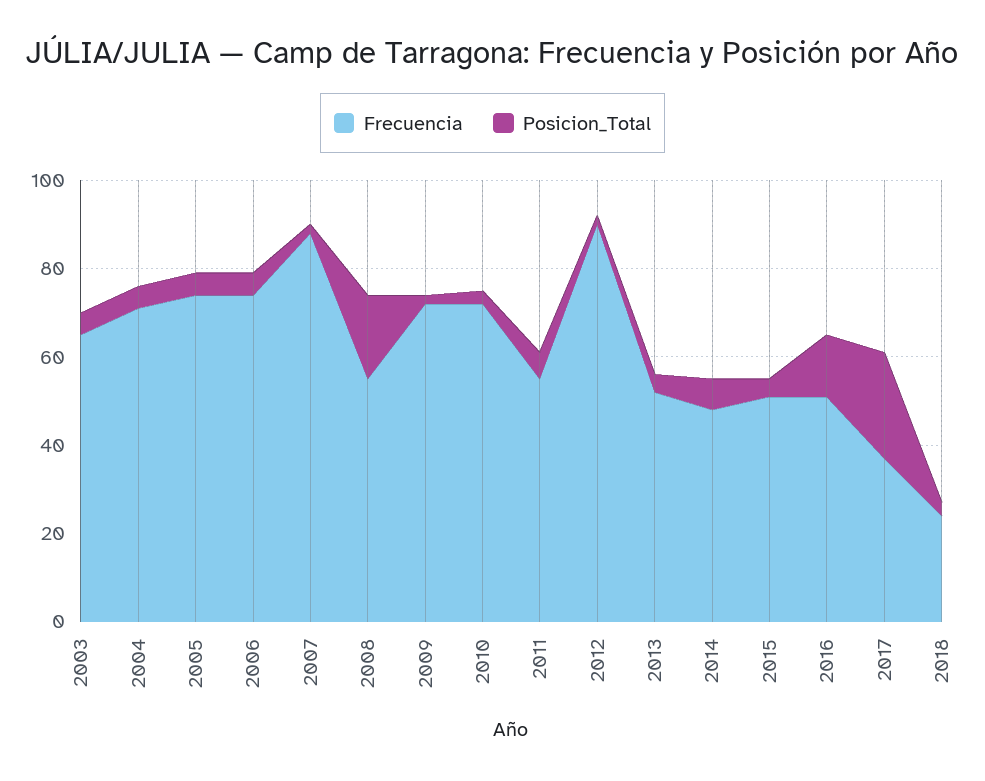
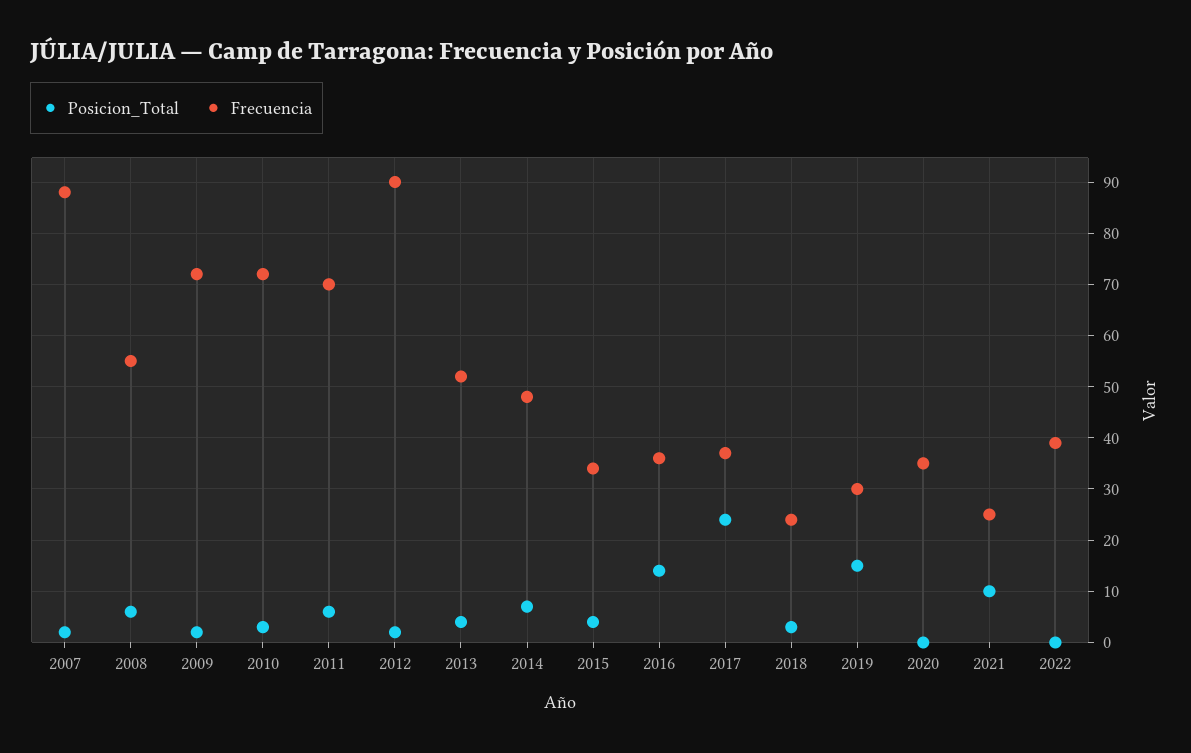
Frecuencia, 2003: 65 -> none
Posicion_Total, 2003: 5 -> none
Frecuencia, 2004: 70 -> none
Posicion_Total, 2004: 5 -> none
Frecuencia, 2005: 75 -> none
Posicion_Total, 2005: 5 -> none
Frecuencia, 2006: 75 -> none
Posicion_Total, 2006: 5 -> none
Posicion_Total, 2008: 20 -> 5
Frecuencia, 2011: 55 -> 70
Frecuencia, 2015: 50 -> 35
Frecuencia, 2016: 50 -> 35
Posicion_Total, 2019: none -> 15
Frecuencia, 2019: none -> 30
Posicion_Total, 2020: none -> 0
Frecuencia, 2020: none -> 35
Posicion_Total, 2021: none -> 10
Frecuencia, 2021: none -> 25
Posicion_Total, 2022: none -> 0
Frecuencia, 2022: none -> 40

